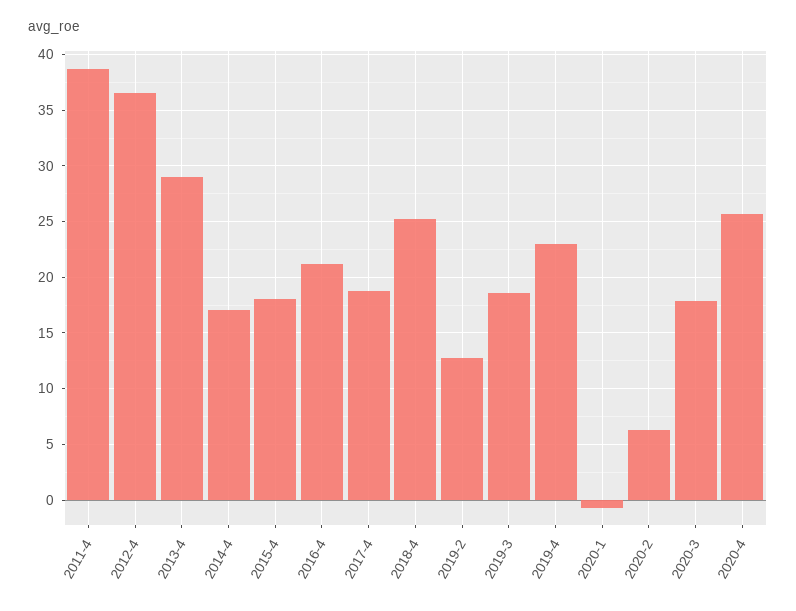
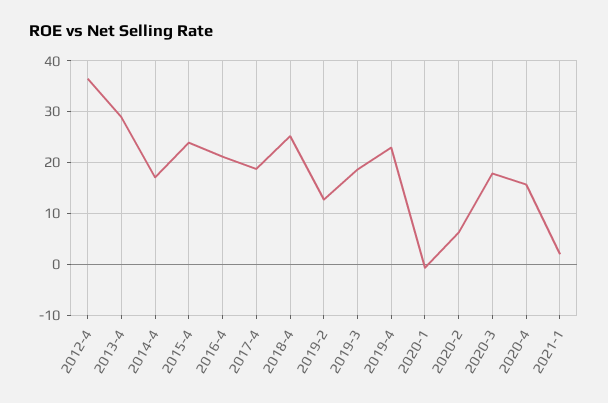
2011-4: 39 -> none
2015-4: 18 -> 24
2020-4: 26 -> 16
2021-1: none -> 2

